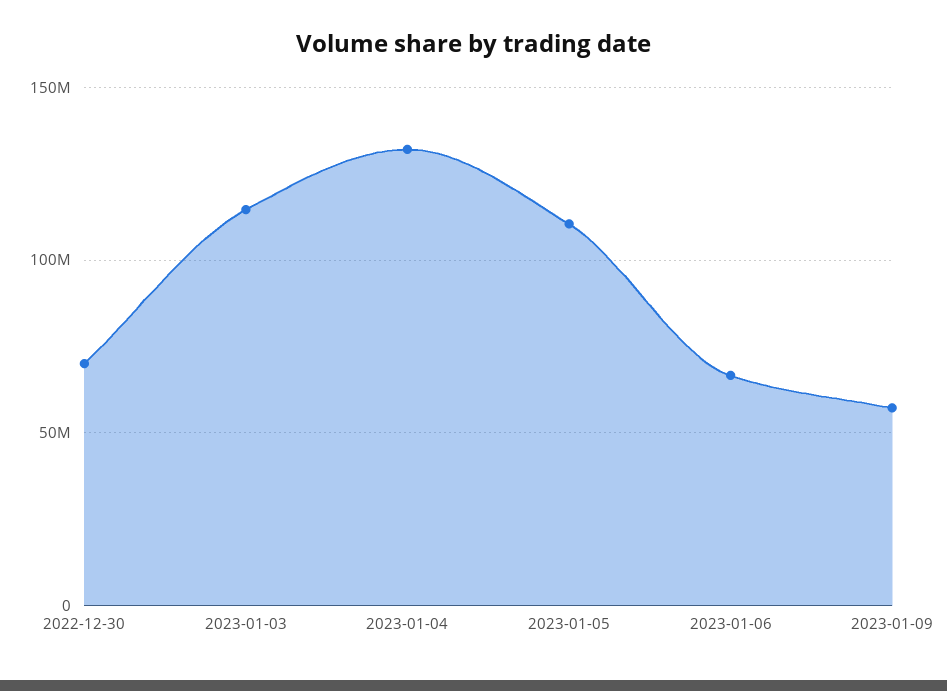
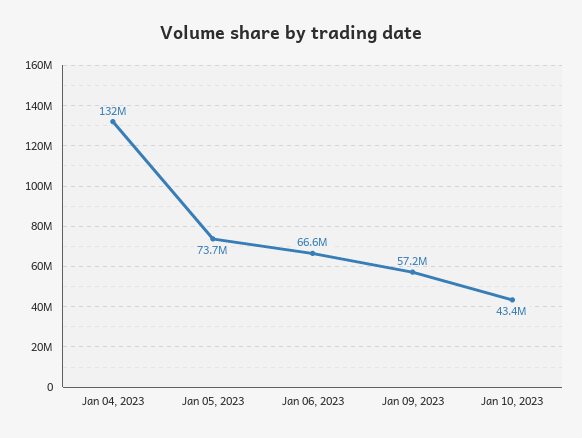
2022-12-30: 70000000 -> none
2023-01-03: 115000000 -> none
2023-01-05: 110000000 -> 73700000
Jan 10, 2023: none -> 43400000

